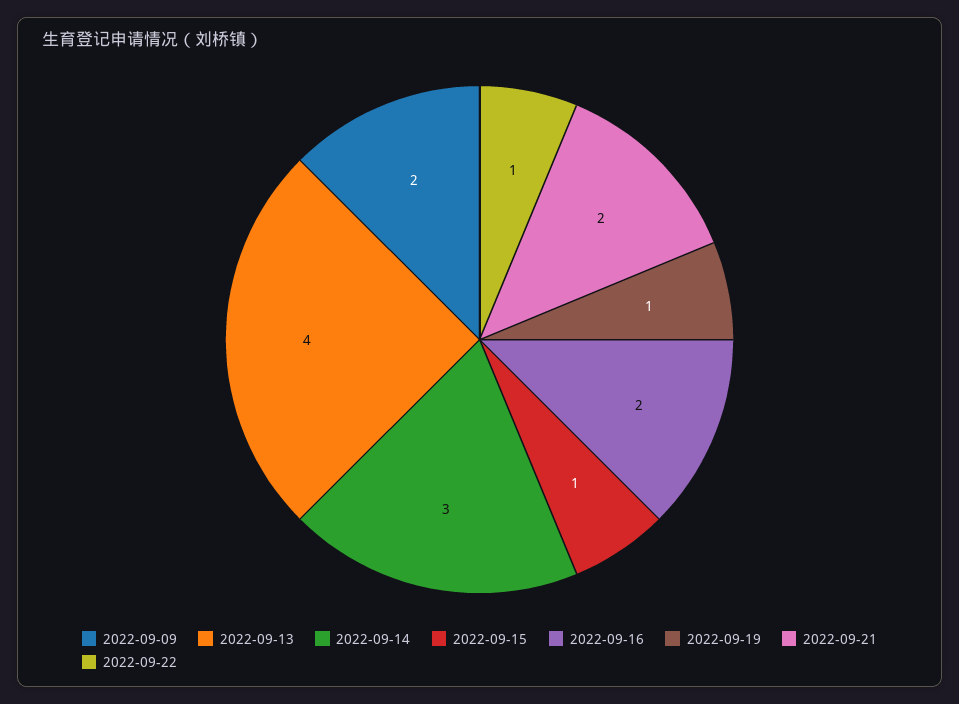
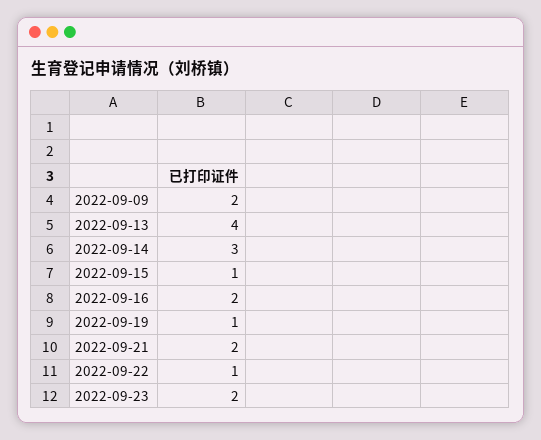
2022-09-23: none -> 2

